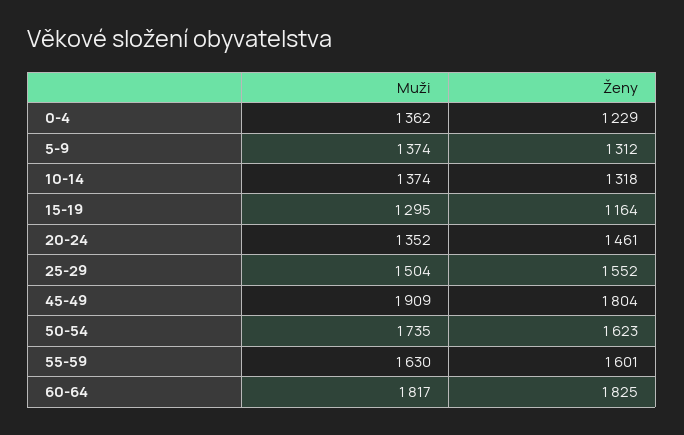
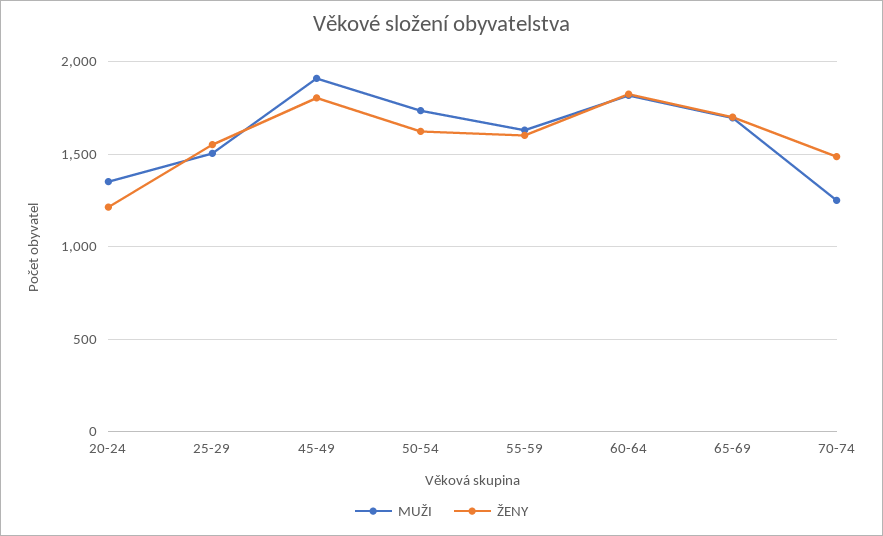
Muži, 0-4: 1362 -> none
Ženy, 0-4: 1229 -> none
Muži, 5-9: 1374 -> none
Ženy, 5-9: 1312 -> none
Muži, 10-14: 1374 -> none
Ženy, 10-14: 1318 -> none
Muži, 15-19: 1295 -> none
Ženy, 15-19: 1164 -> none
Ženy, 20-24: 1461 -> 1200
Muži, 65-69: none -> 1700
Ženy, 65-69: none -> 1700
Muži, 70-74: none -> 1250
Ženy, 70-74: none -> 1500

